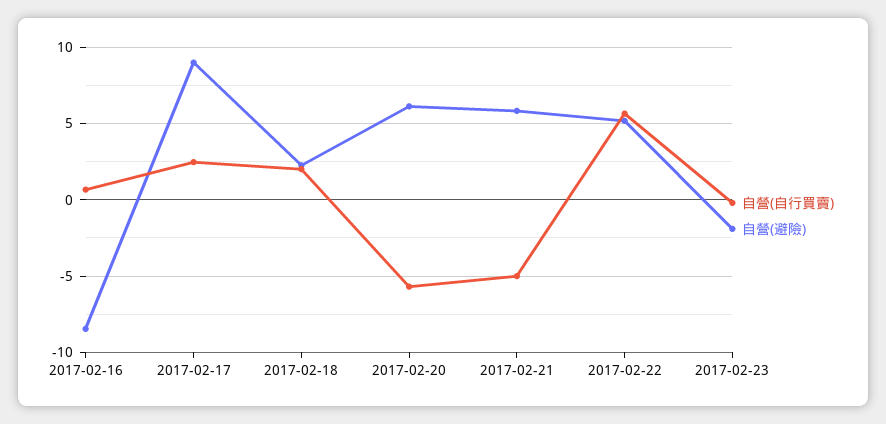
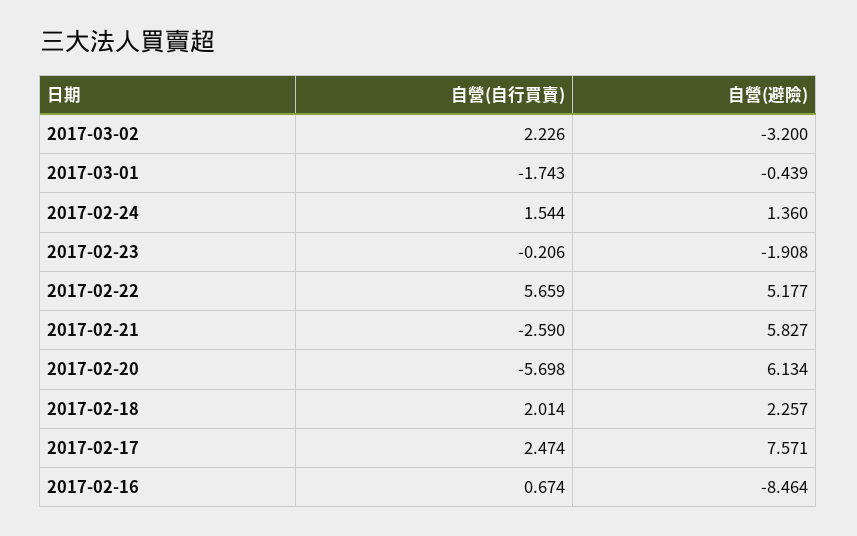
自營(避險), 2017-02-17: 9 -> 7.571
自營(自行買賣), 2017-02-21: -5 -> -2.59
自營(自行買賣), 2017-03-02: none -> 2.226
自營(避險), 2017-03-02: none -> -3.2
自營(自行買賣), 2017-03-01: none -> -1.743
自營(避險), 2017-03-01: none -> -0.439
自營(自行買賣), 2017-02-24: none -> 1.544
自營(避險), 2017-02-24: none -> 1.36

